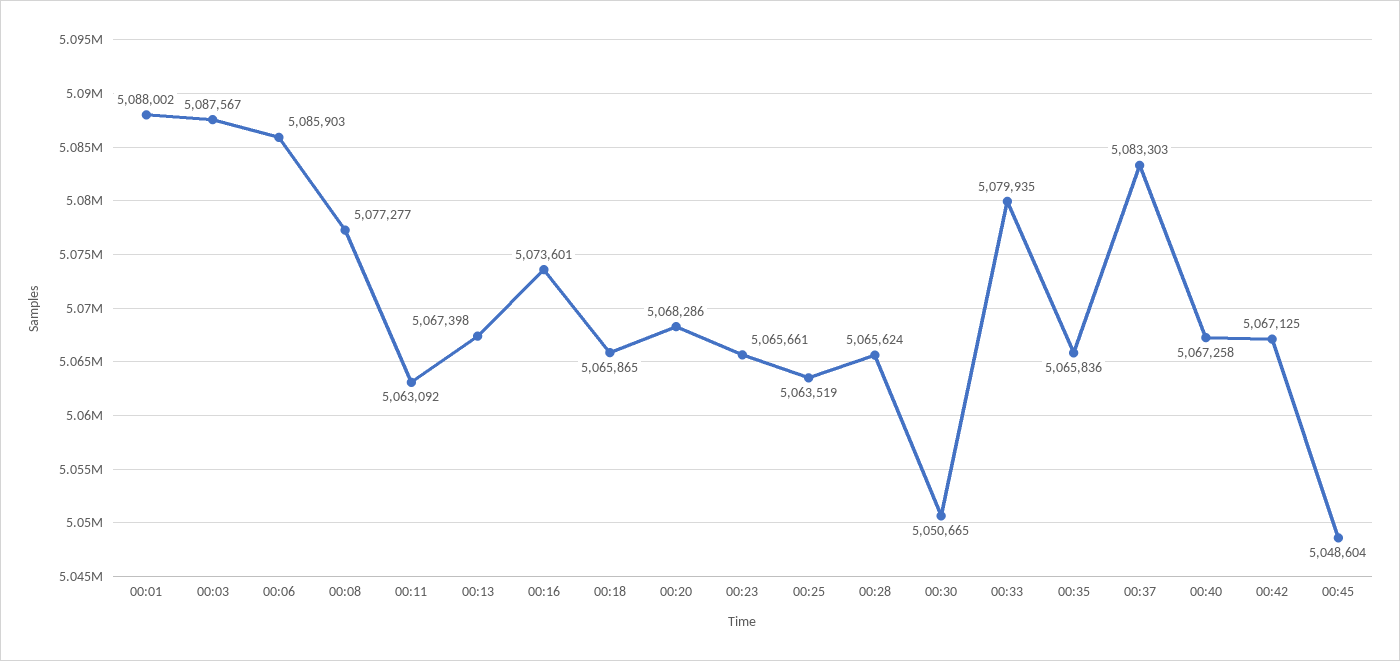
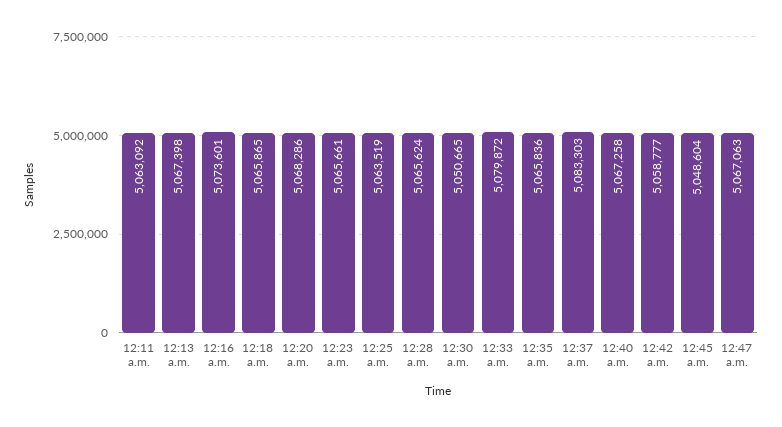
00:01: 5088002 -> none
00:03: 5087567 -> none
00:06: 5085903 -> none
00:08: 5077277 -> none
00:33: 5079935 -> 5079872
00:42: 5067125 -> 5058777
12:47 a.m.: none -> 5067063

